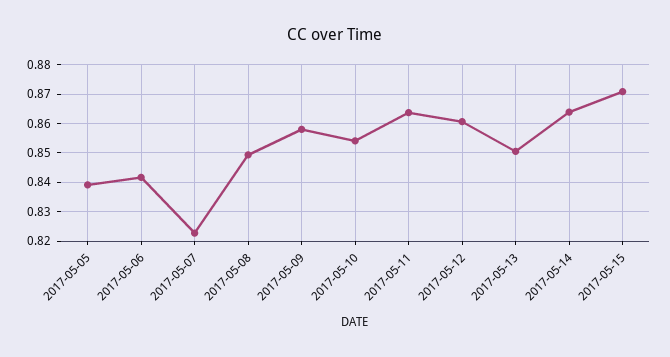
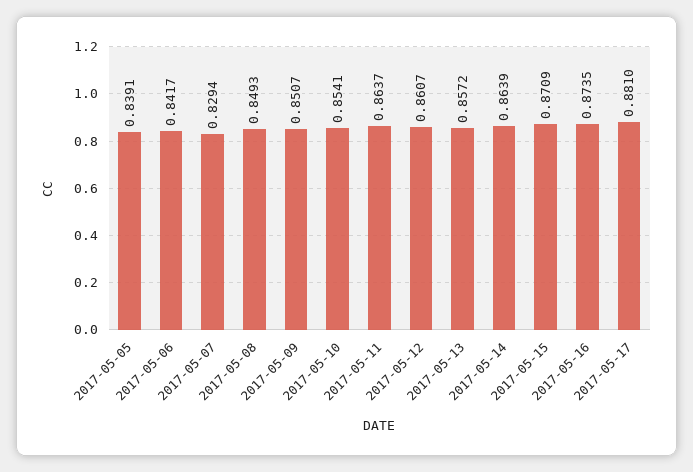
2017-05-07: 0.8225 -> 0.8294
2017-05-09: 0.8575 -> 0.8507
2017-05-13: 0.85 -> 0.8572
2017-05-16: none -> 0.8735
2017-05-17: none -> 0.881

